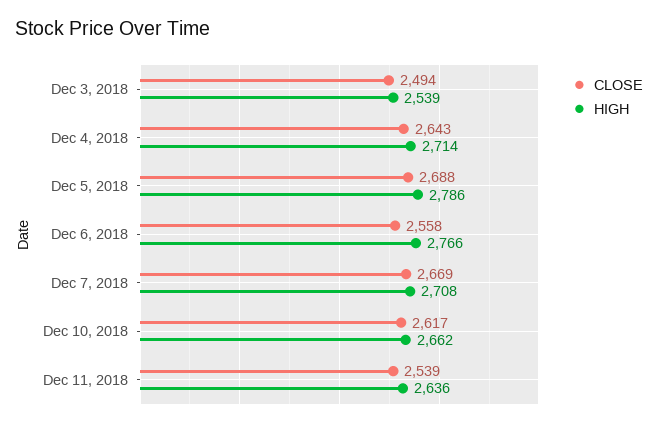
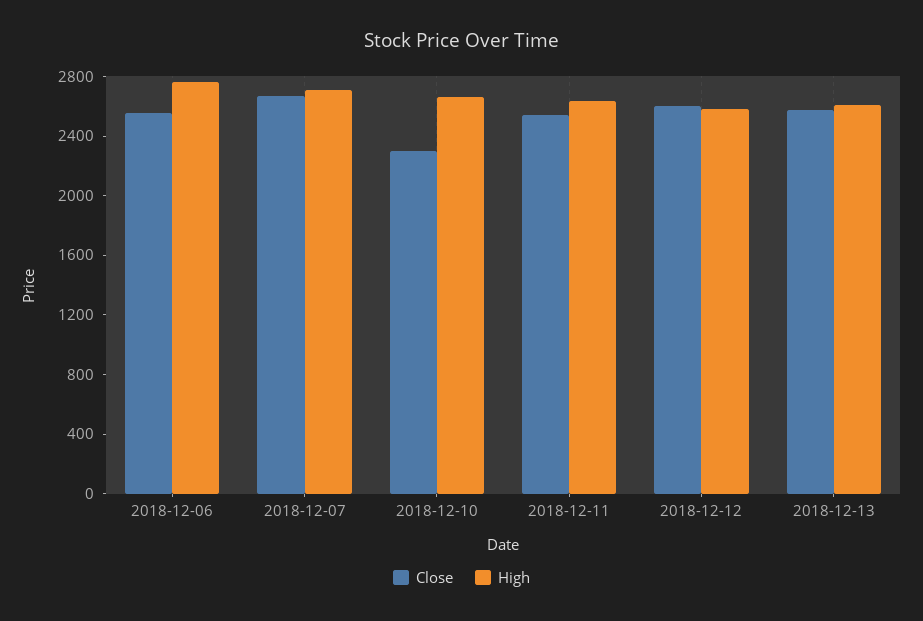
CLOSE, Dec 3, 2018: 2494 -> none
HIGH, Dec 3, 2018: 2539 -> none
CLOSE, Dec 4, 2018: 2643 -> none
HIGH, Dec 4, 2018: 2714 -> none
CLOSE, Dec 5, 2018: 2688 -> none
HIGH, Dec 5, 2018: 2786 -> none
CLOSE, Dec 10, 2018: 2617 -> 2300
CLOSE, 2018-12-12: none -> 2600
HIGH, 2018-12-12: none -> 2600
CLOSE, 2018-12-13: none -> 2600
HIGH, 2018-12-13: none -> 2600

